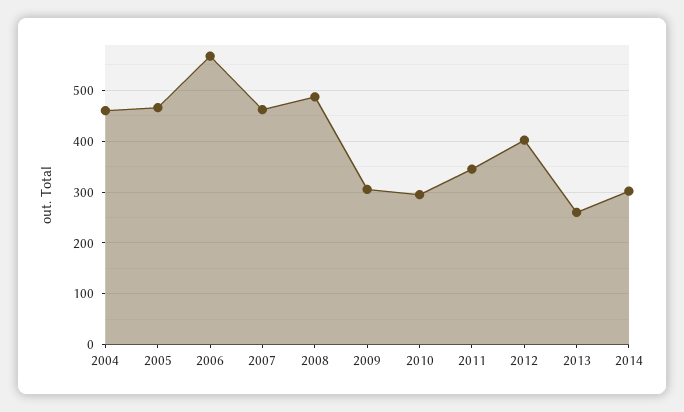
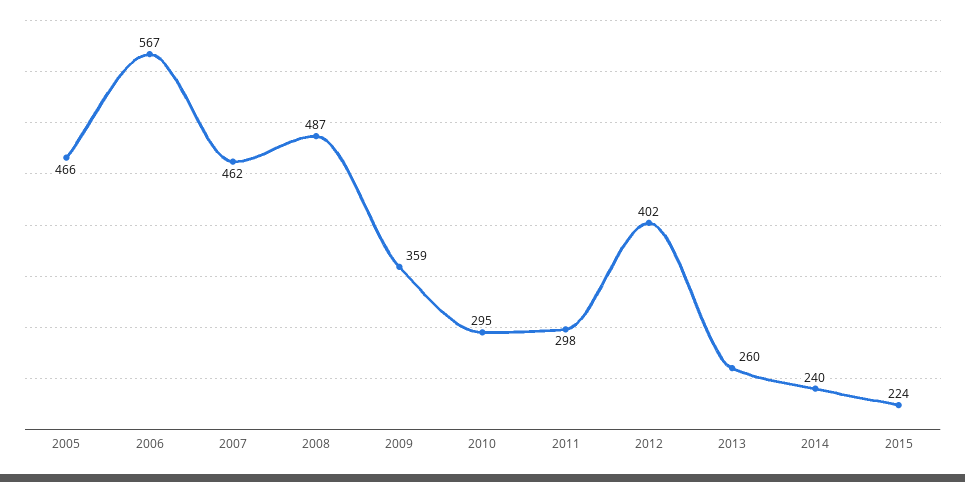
2004: 460 -> none
2009: 300 -> 359
2011: 340 -> 298
2014: 300 -> 240
2015: none -> 224

